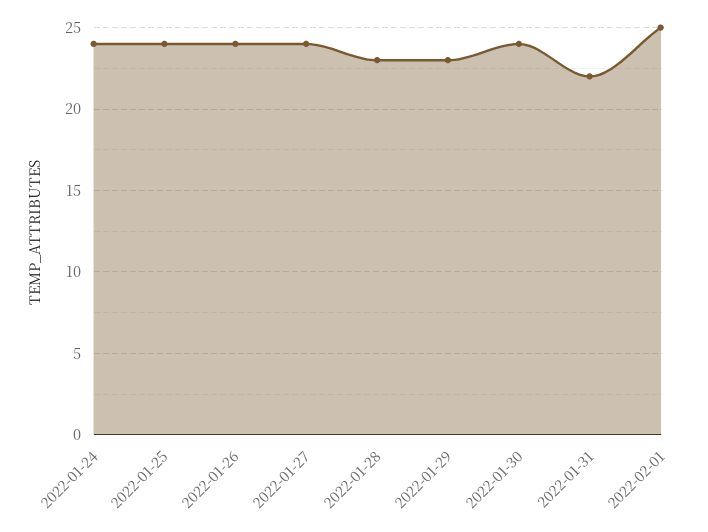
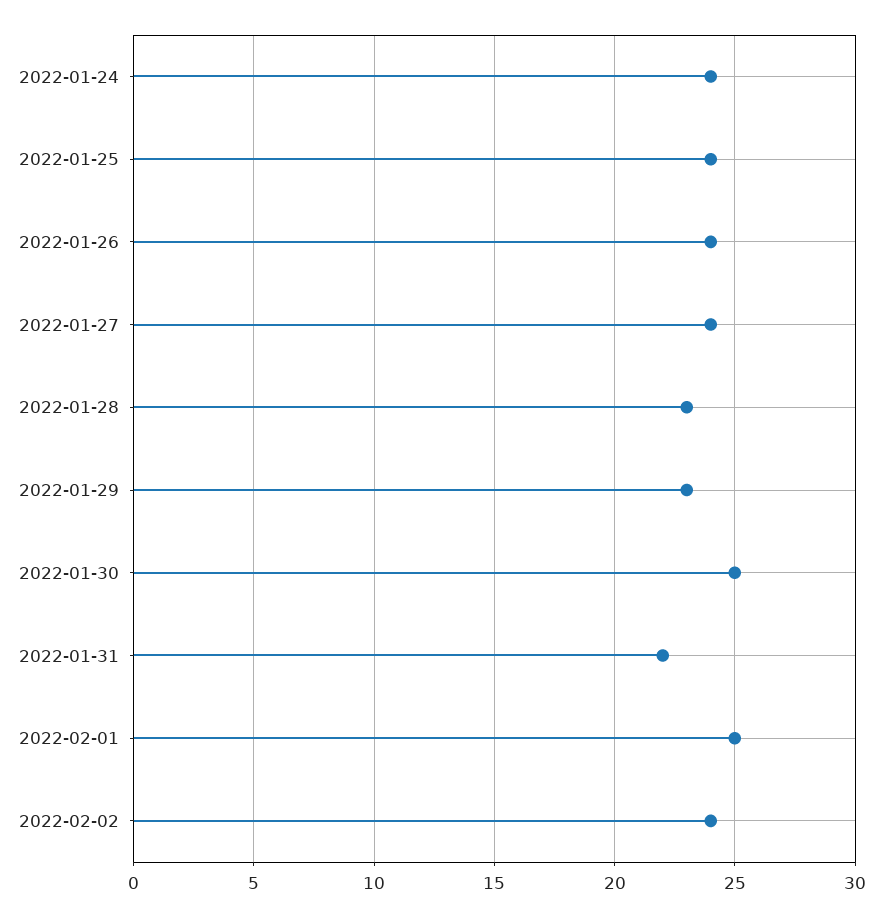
2022-01-30: 24 -> 25
2022-02-02: none -> 24

